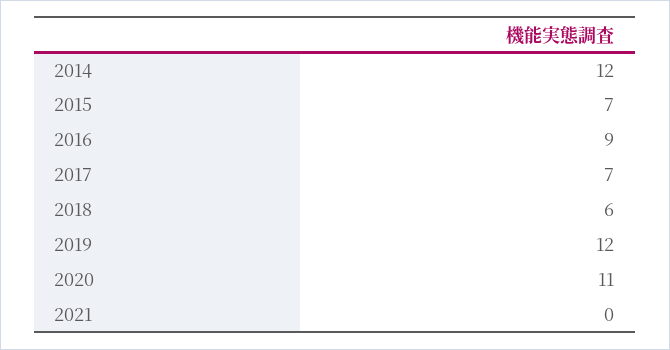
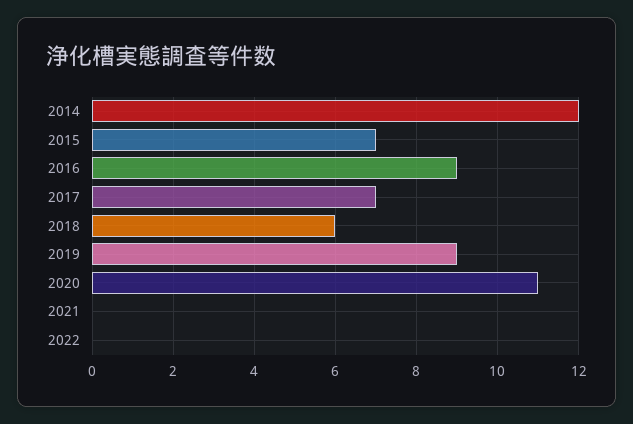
2019: 12 -> 9
2022: none -> 0

